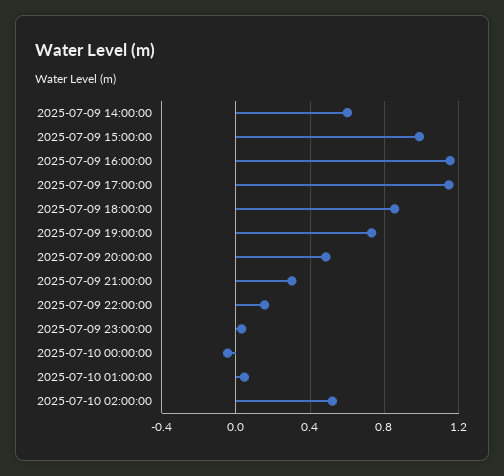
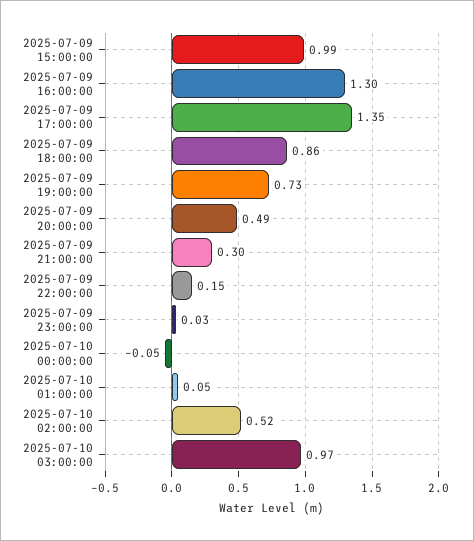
2025-07-09 14:00:00: 0.6 -> none
2025-07-09 16:00:00: 1.15 -> 1.3
2025-07-09 17:00:00: 1.15 -> 1.35
2025-07-10 03:00:00: none -> 0.97

